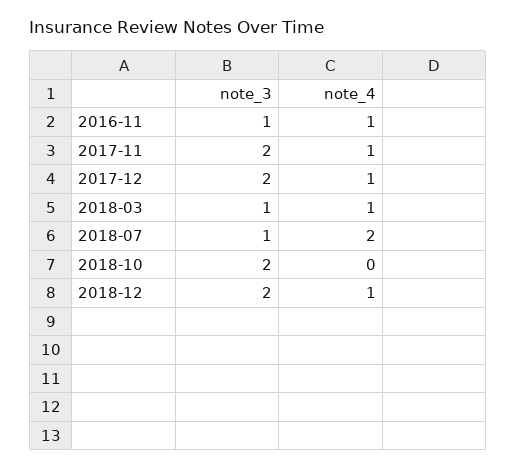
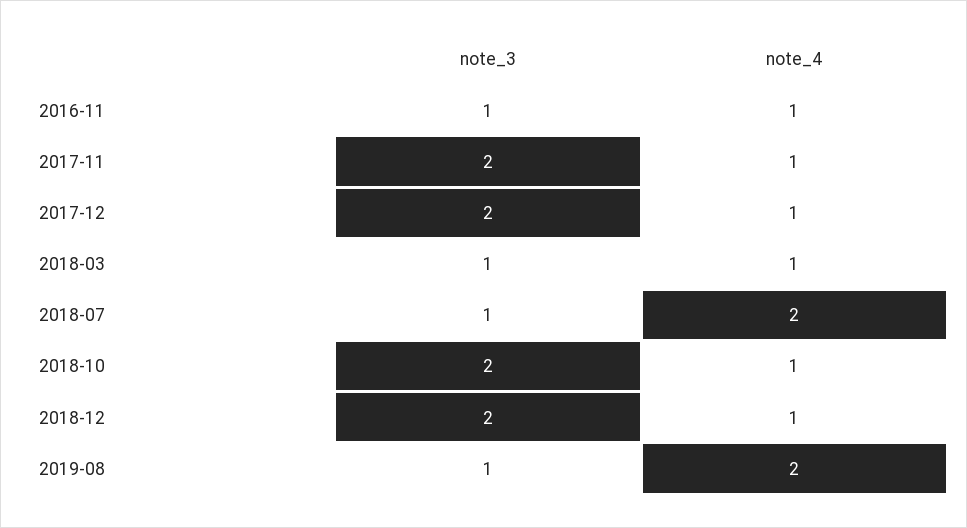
note_4, 2018-10: 0 -> 1
note_3, 2019-08: none -> 1
note_4, 2019-08: none -> 2

